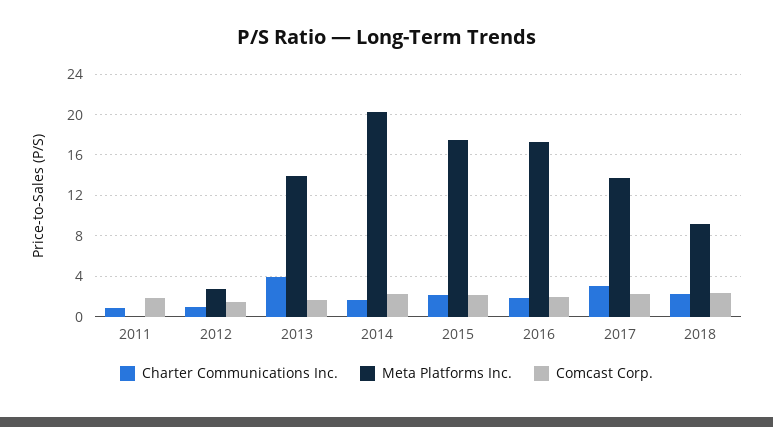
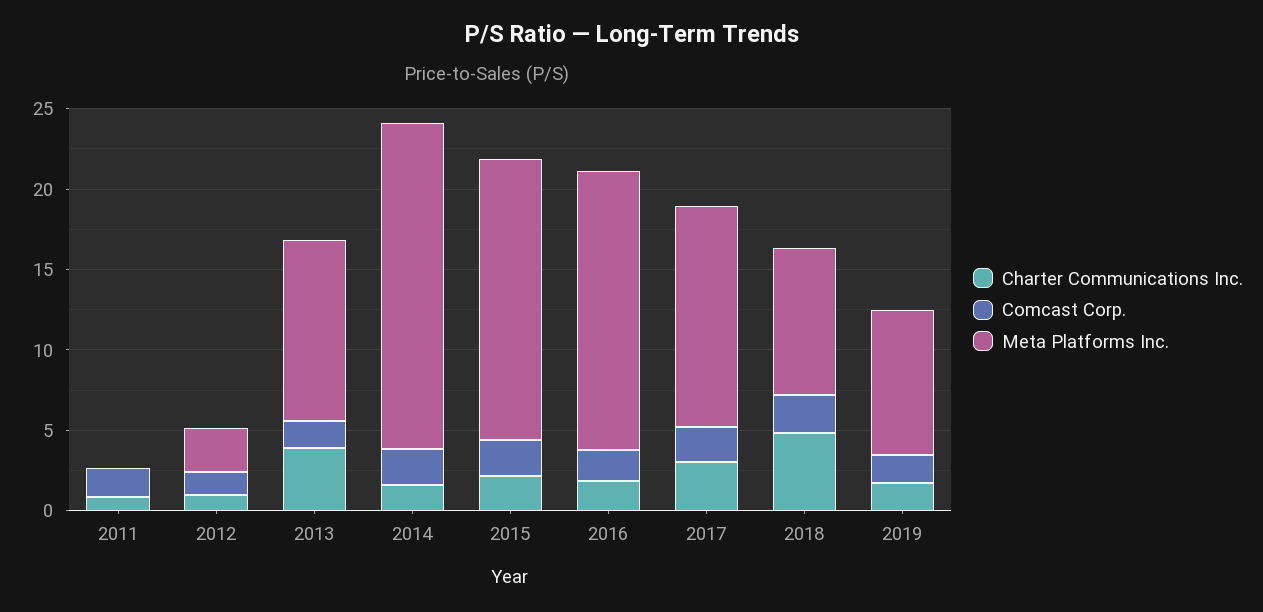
Meta Platforms Inc., 2013: 14 -> 11
Charter Communications Inc., 2018: 2 -> 5
Charter Communications Inc., 2019: none -> 2
Comcast Corp., 2019: none -> 2
Meta Platforms Inc., 2019: none -> 9

